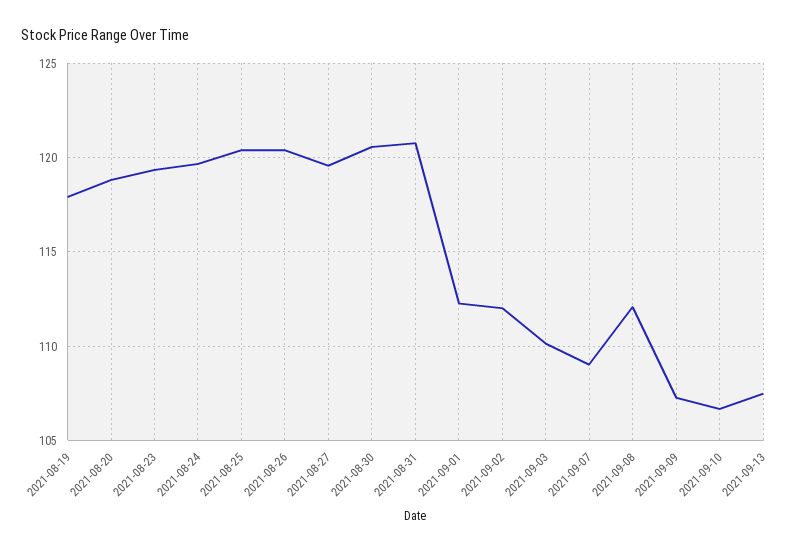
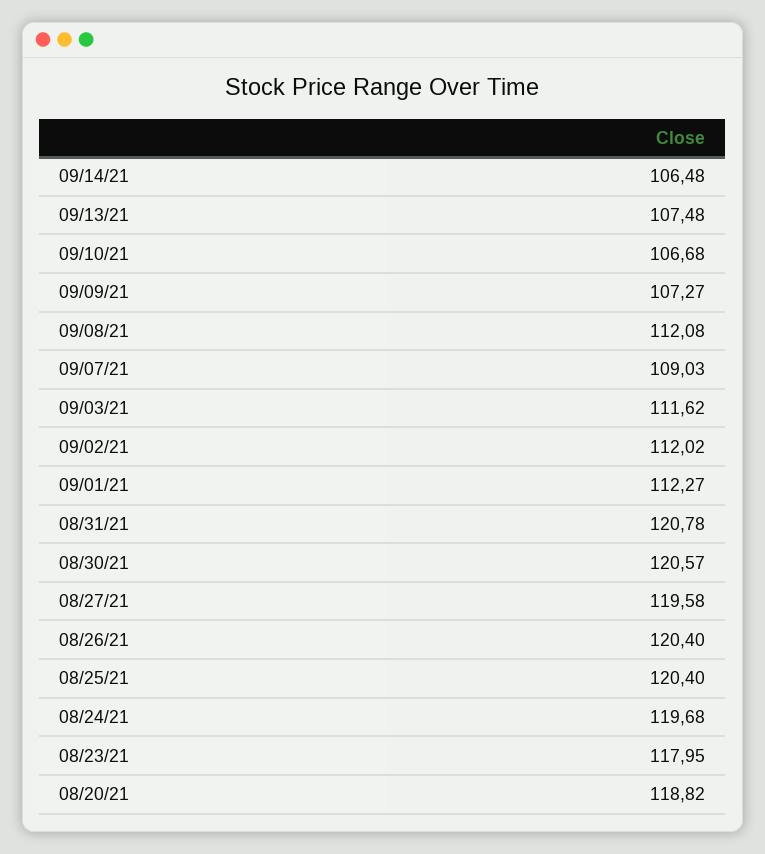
2021-08-19: 118 -> none
2021-08-23: 119.5 -> 117.95
2021-09-03: 110 -> 111.62
09/14/21: none -> 106.48

